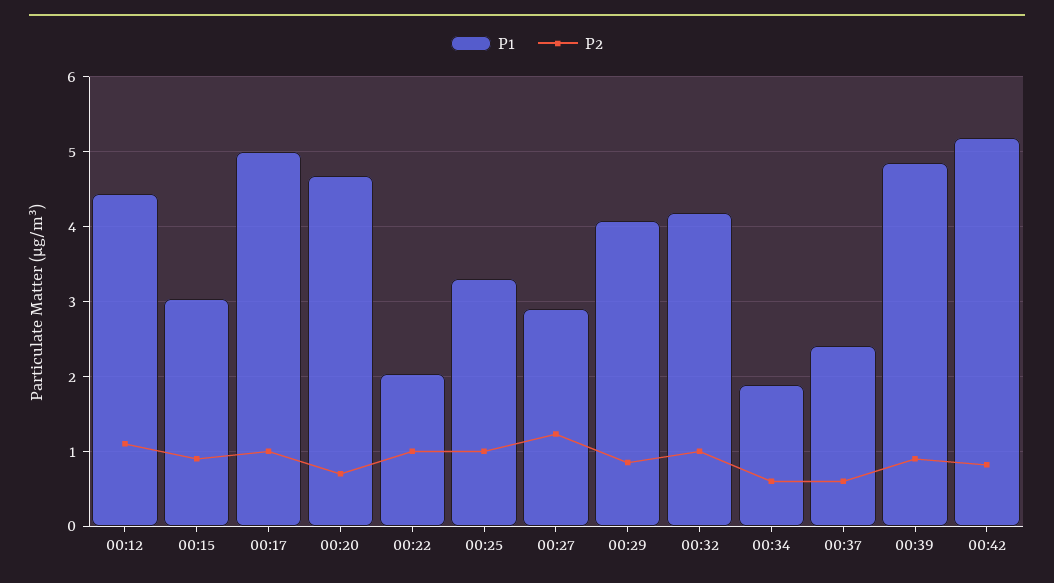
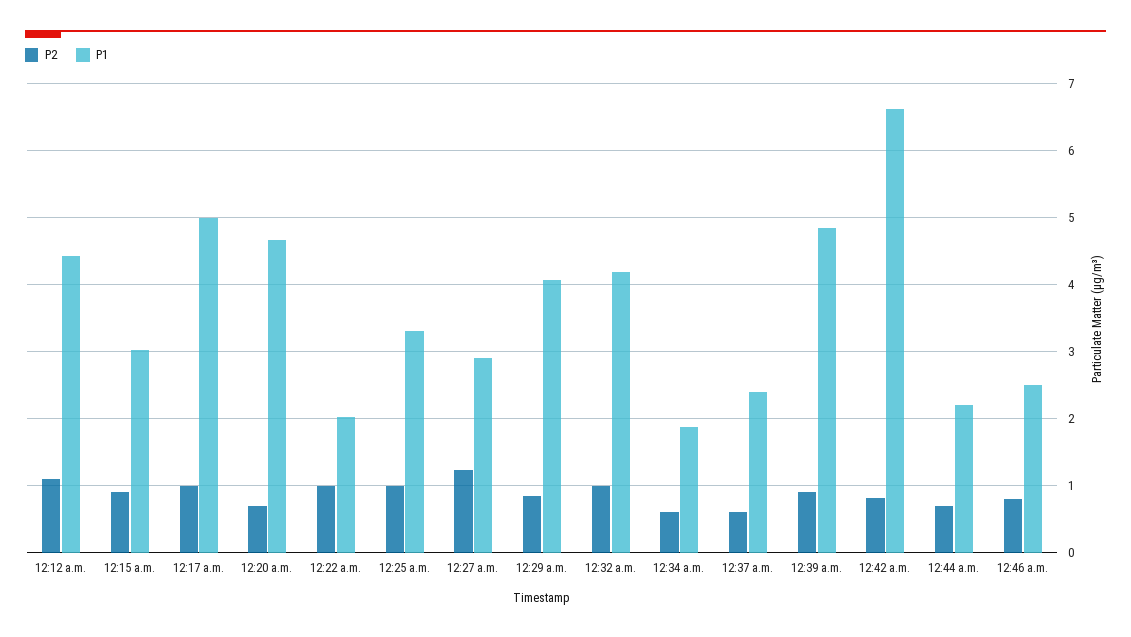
P1, 00:42: 5.2 -> 6.6
P2, 12:44 a.m.: none -> 0.7
P1, 12:44 a.m.: none -> 2.2
P2, 12:46 a.m.: none -> 0.8
P1, 12:46 a.m.: none -> 2.5

